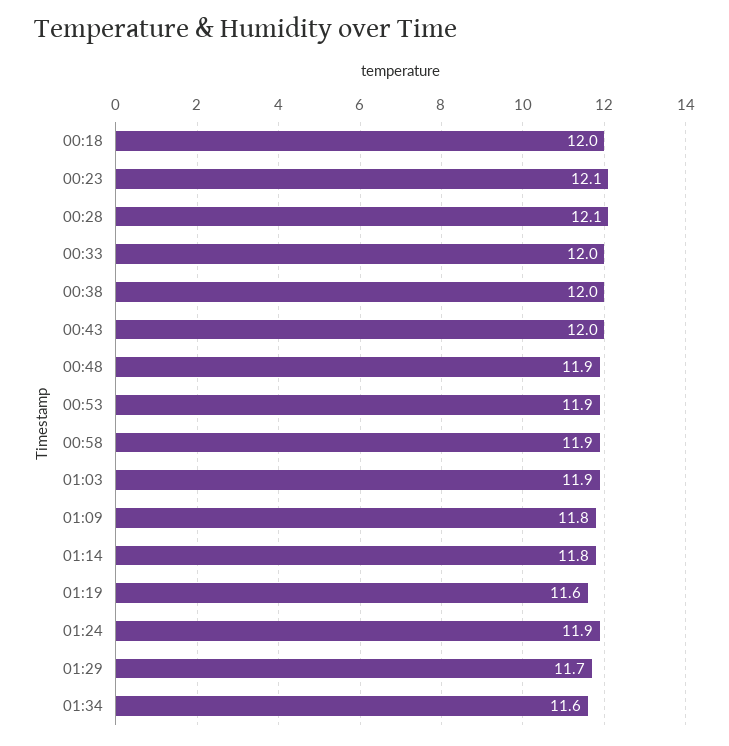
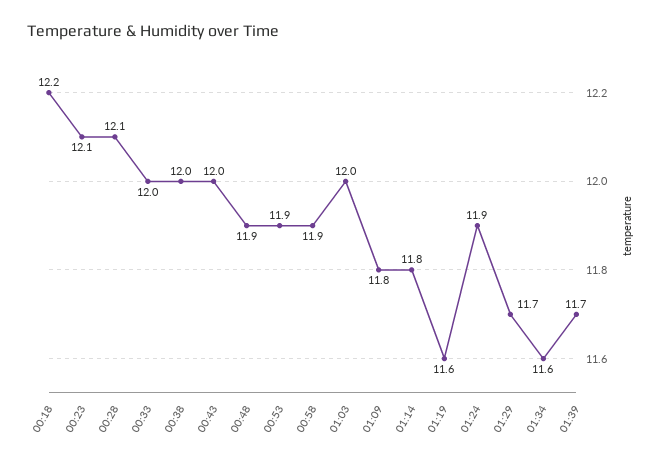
00:18: 12 -> 12.2
01:03: 11.9 -> 12
01:39: none -> 11.7

